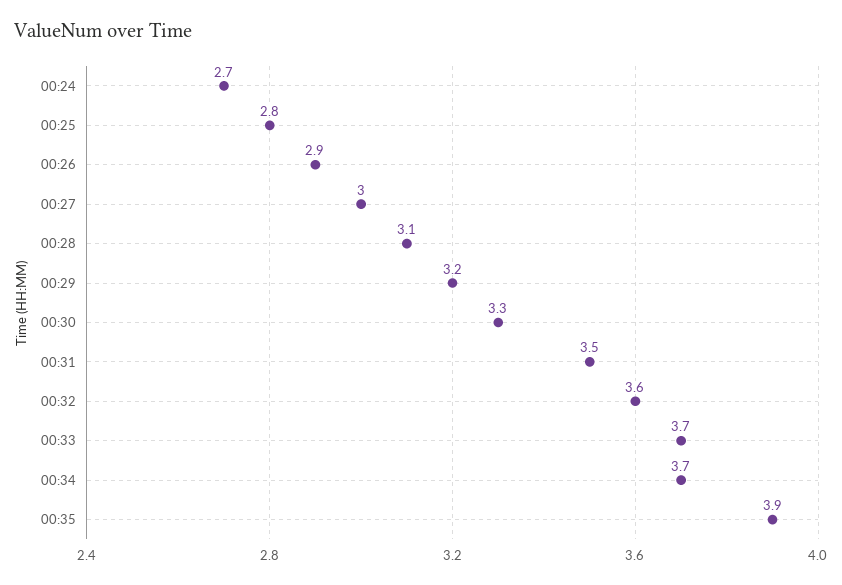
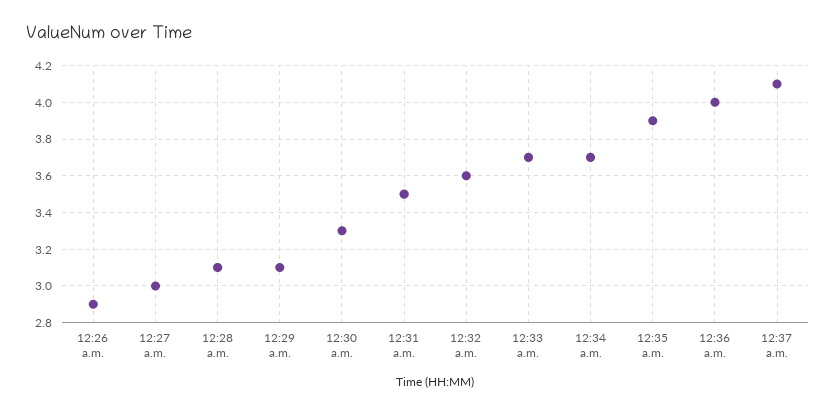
00:24: 2.7 -> none
00:25: 2.8 -> none
00:29: 3.2 -> 3.1
12:36 a.m.: none -> 4
12:37 a.m.: none -> 4.1

